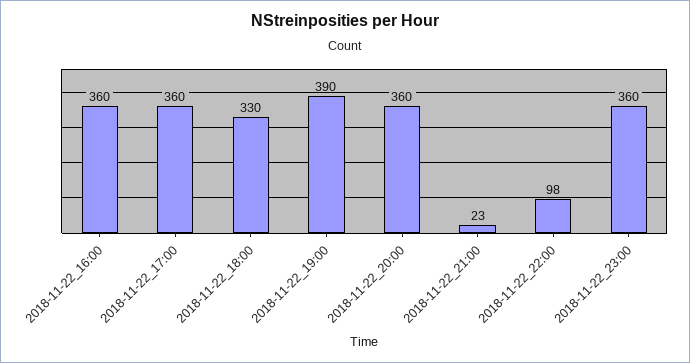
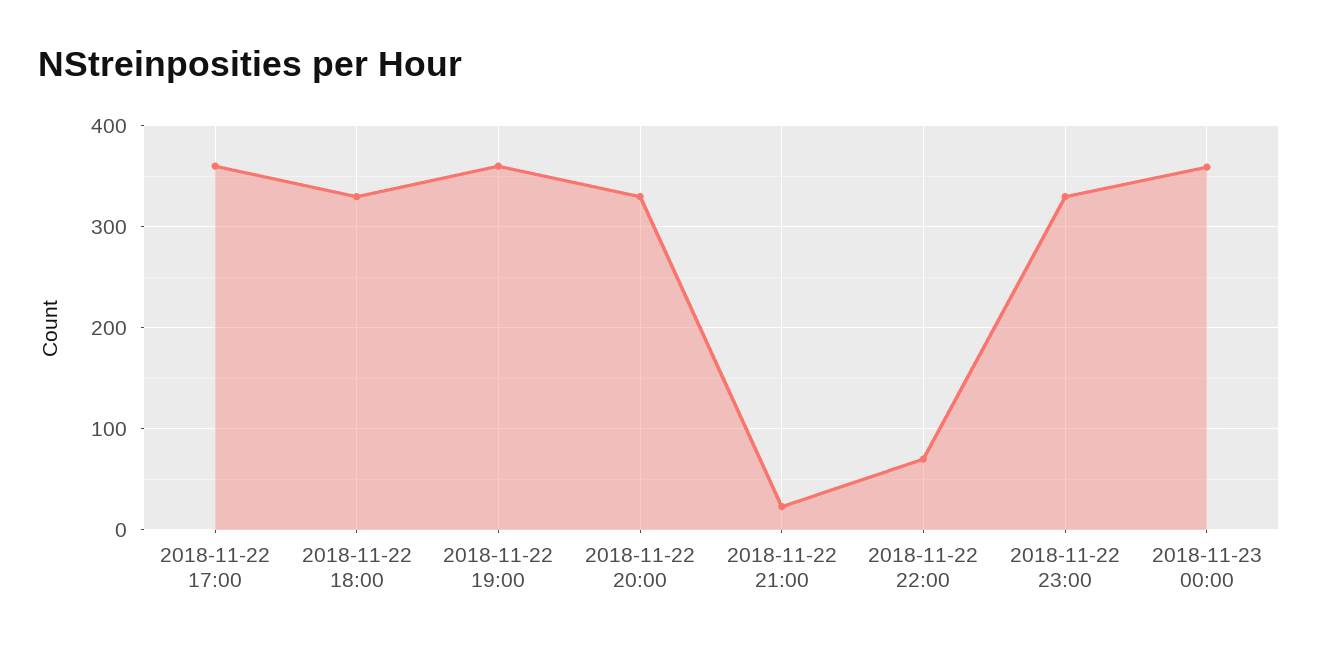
2018-11-22_16:00: 360 -> none
2018-11-22_19:00: 390 -> 360
2018-11-22_20:00: 360 -> 330
2018-11-22_22:00: 98 -> 70
2018-11-22_23:00: 360 -> 330
2018-11-23 00:00: none -> 360

